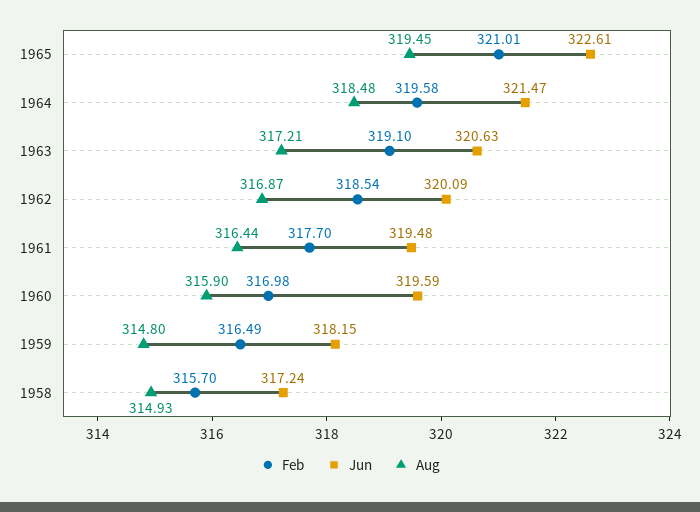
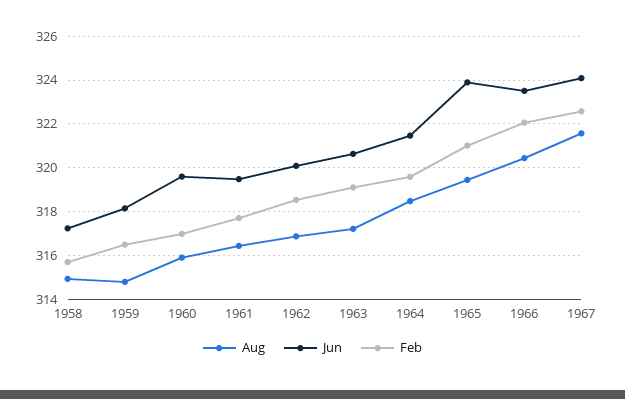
Jun, 1965: 322.61 -> 324
Aug, 1966: none -> 320.5
Jun, 1966: none -> 323.5
Feb, 1966: none -> 322
Aug, 1967: none -> 321.5
Jun, 1967: none -> 324
Feb, 1967: none -> 322.5

